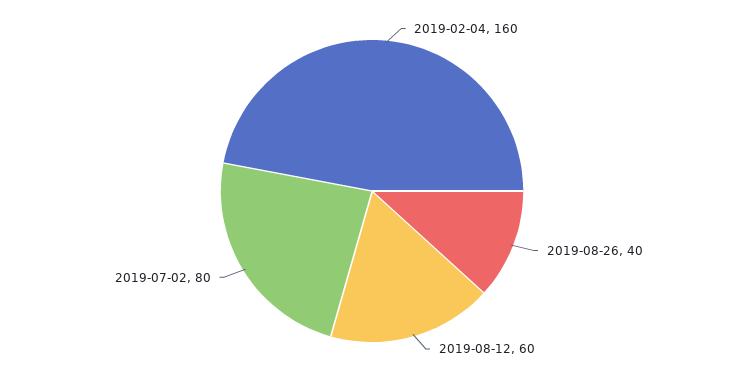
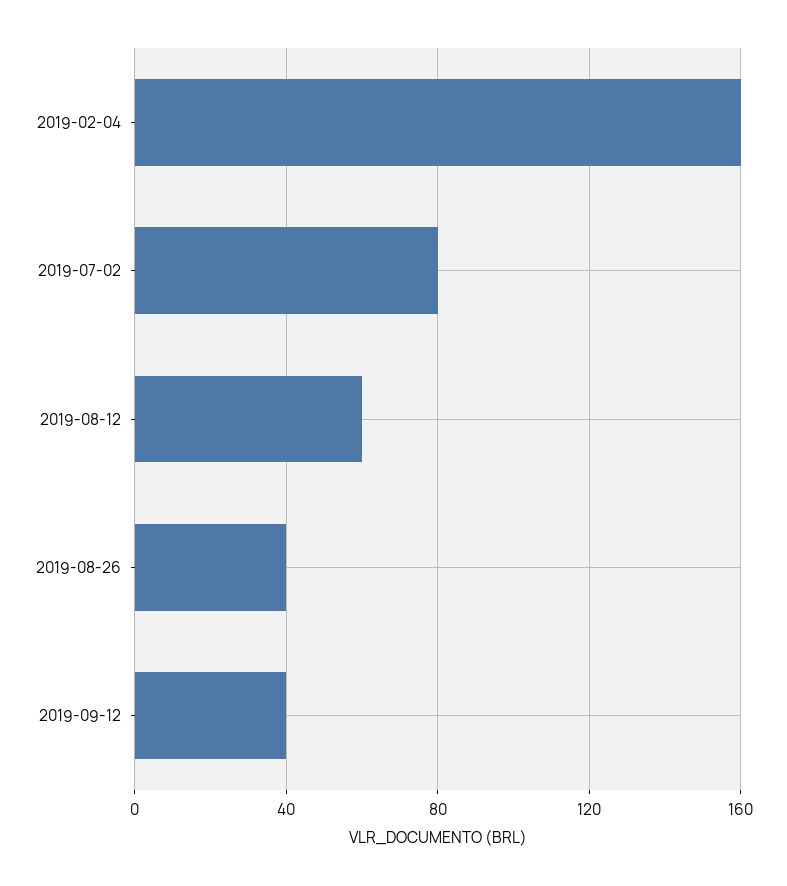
2019-09-12: none -> 40

